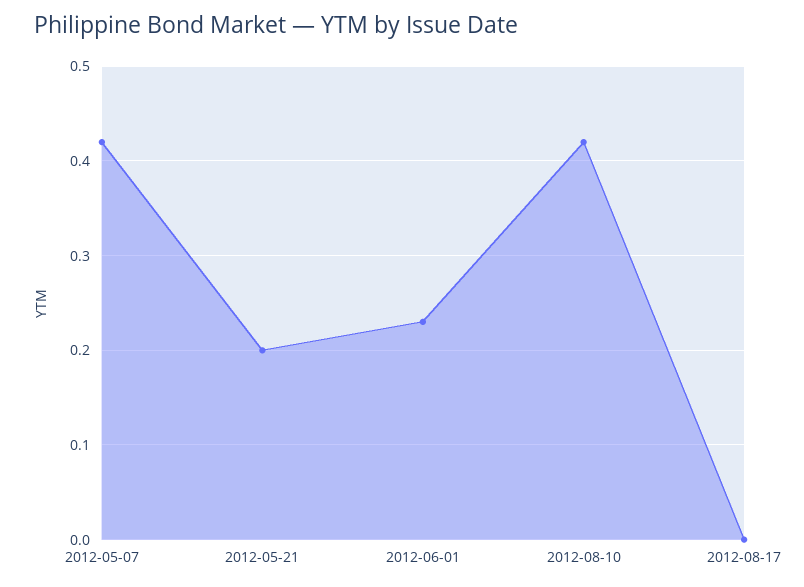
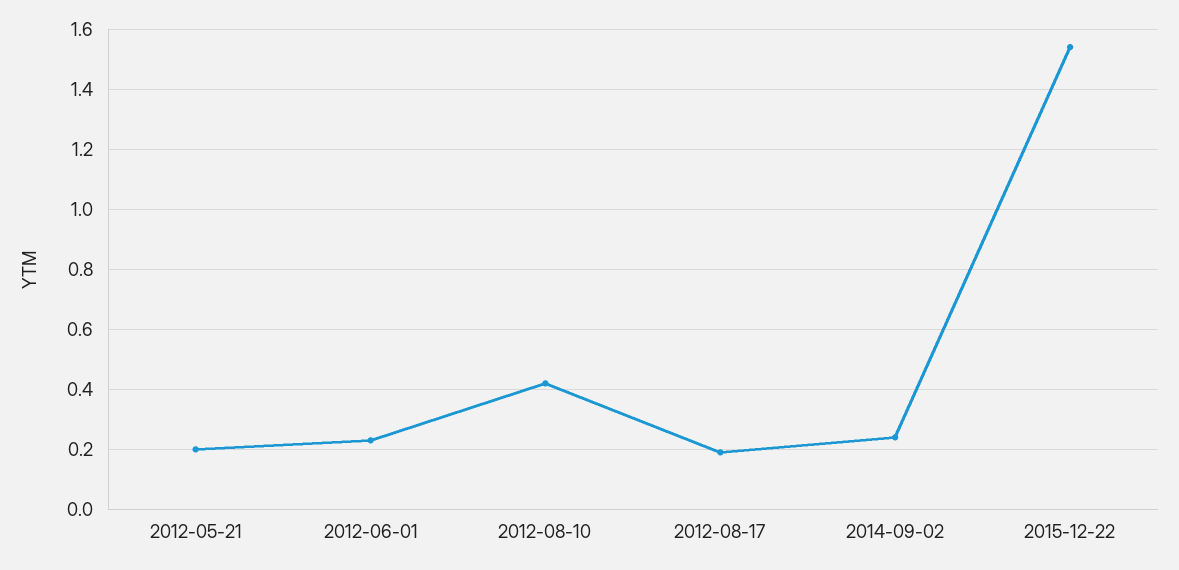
2012-05-07: 0.42 -> none
2012-08-17: 0 -> 0.2
2014-09-02: none -> 0.25
2015-12-22: none -> 1.55

